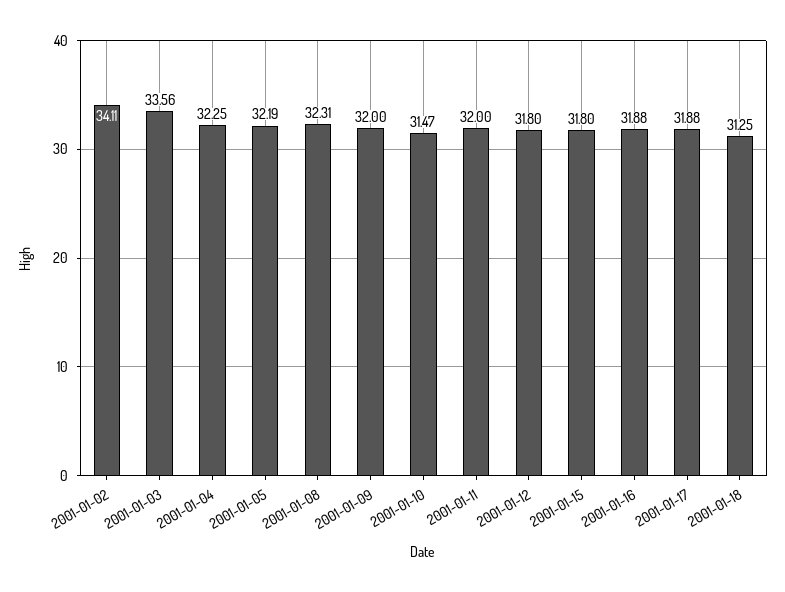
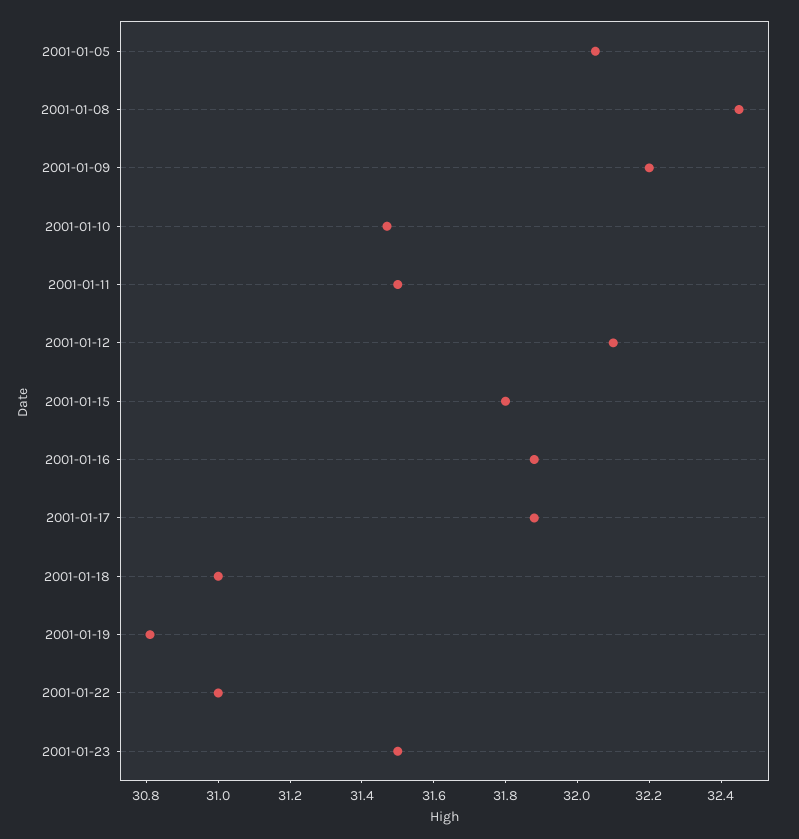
2001-01-02: 34.11 -> none
2001-01-03: 33.56 -> none
2001-01-04: 32.25 -> none
2001-01-05: 32.19 -> 32.05
2001-01-08: 32.31 -> 32.45
2001-01-09: 32 -> 32.2
2001-01-11: 32 -> 31.5
2001-01-12: 31.8 -> 32.1
2001-01-18: 31.25 -> 31
2001-01-19: none -> 30.8
2001-01-22: none -> 31
2001-01-23: none -> 31.5

